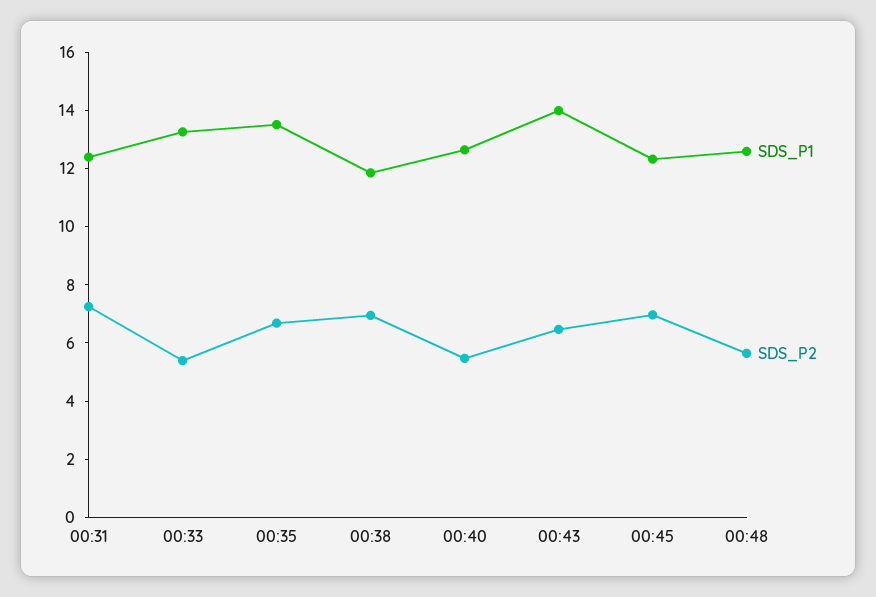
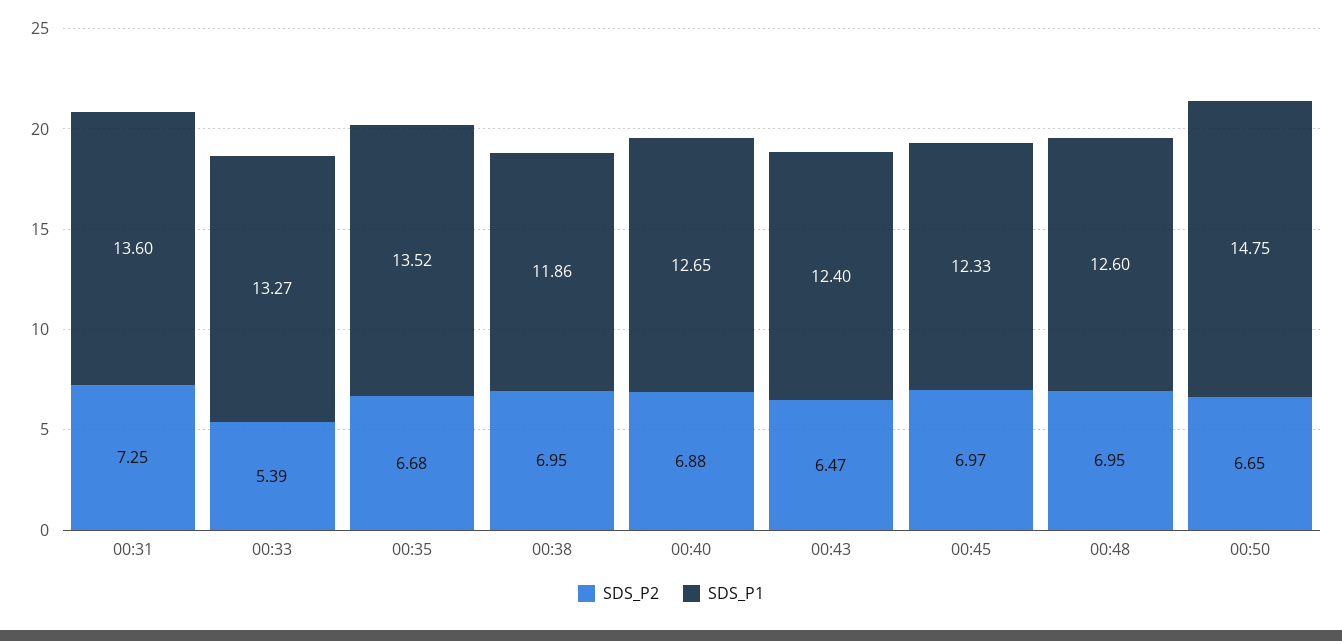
SDS_P1, 00:31: 12.5 -> 13.6
SDS_P2, 00:40: 5.5 -> 6.88
SDS_P1, 00:43: 14 -> 12.4
SDS_P2, 00:48: 5.5 -> 6.95
SDS_P2, 00:50: none -> 6.65
SDS_P1, 00:50: none -> 14.75

